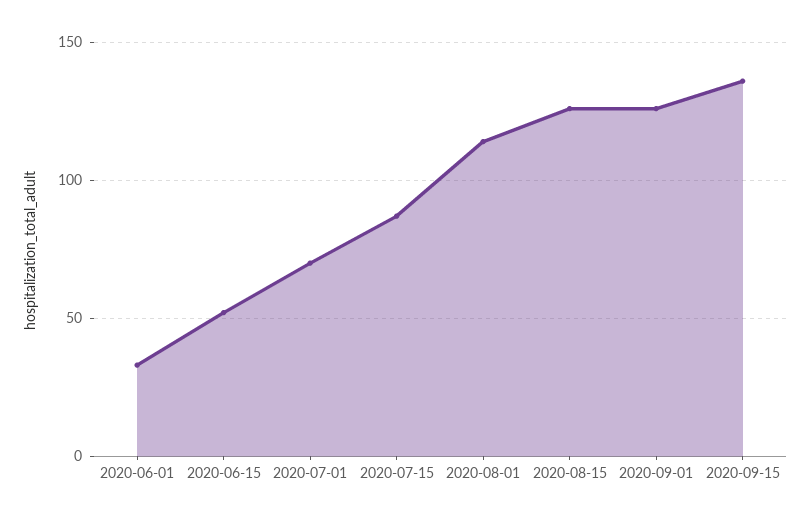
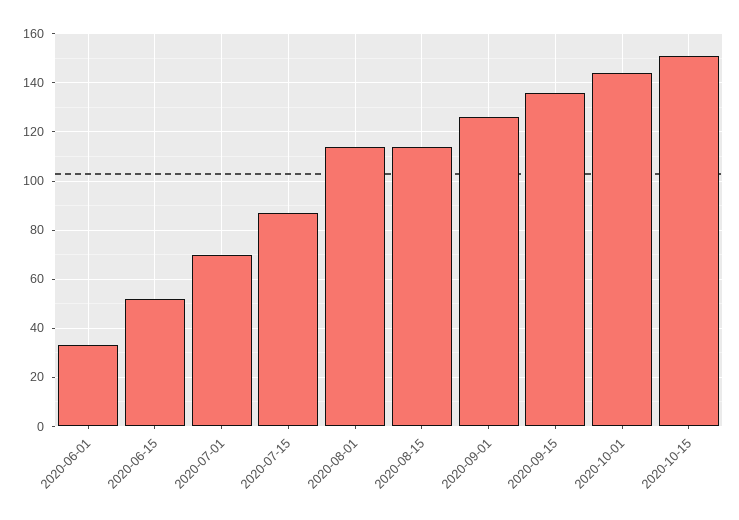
2020-08-15: 125 -> 115
2020-10-01: none -> 145
2020-10-15: none -> 150

